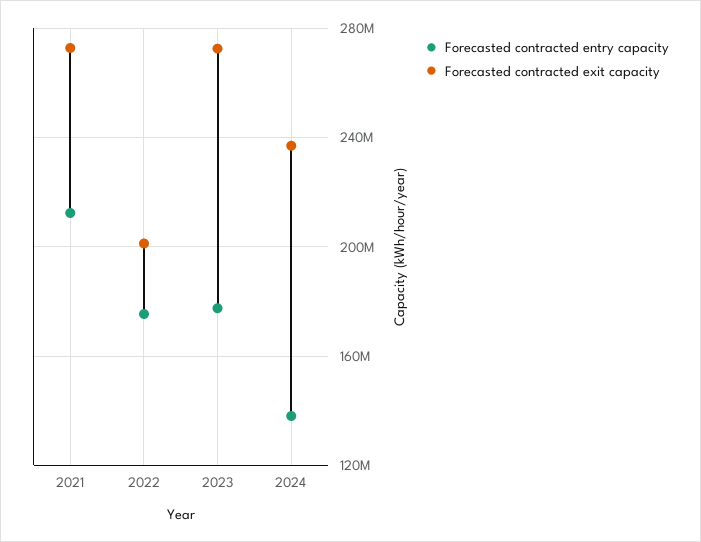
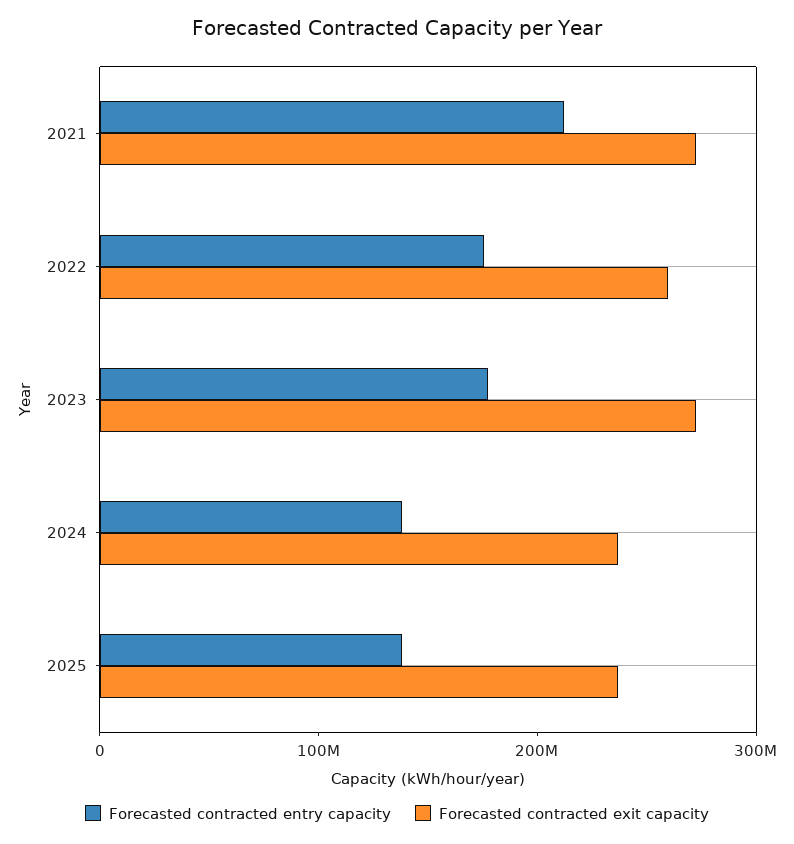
Forecasted contracted exit capacity, 2022: 200000000 -> 260000000
Forecasted contracted entry capacity, 2025: none -> 140000000
Forecasted contracted exit capacity, 2025: none -> 240000000

